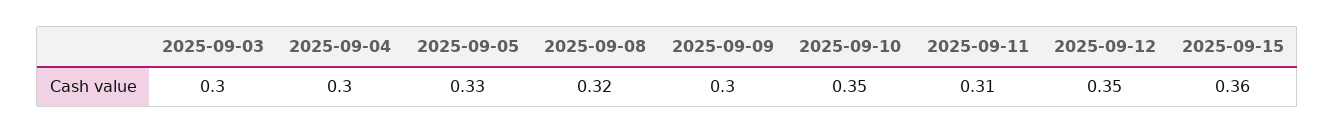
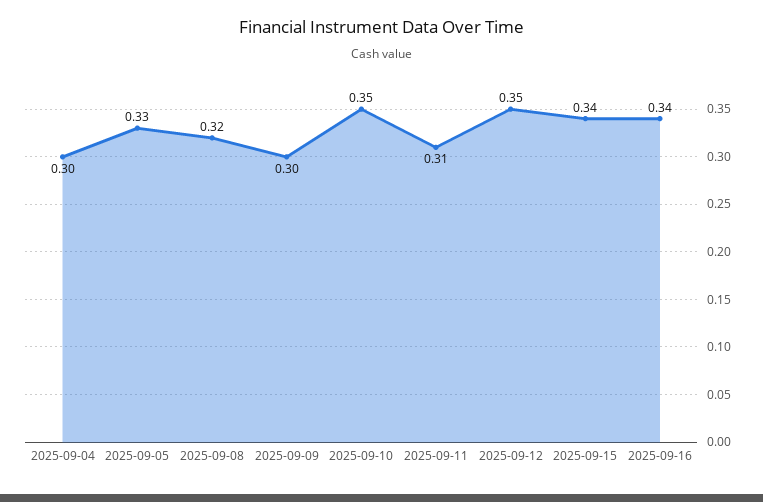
2025-09-03: 0.3 -> none
2025-09-15: 0.36 -> 0.34
2025-09-16: none -> 0.34

